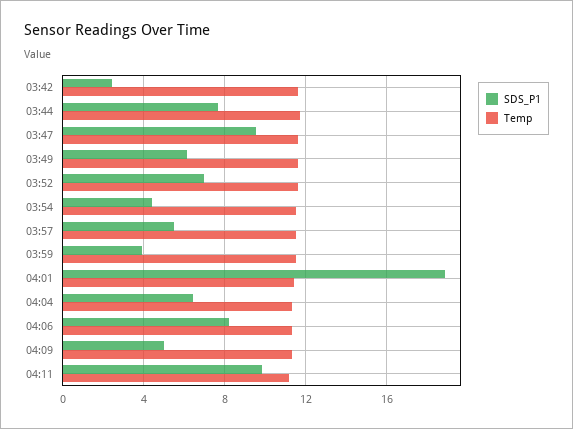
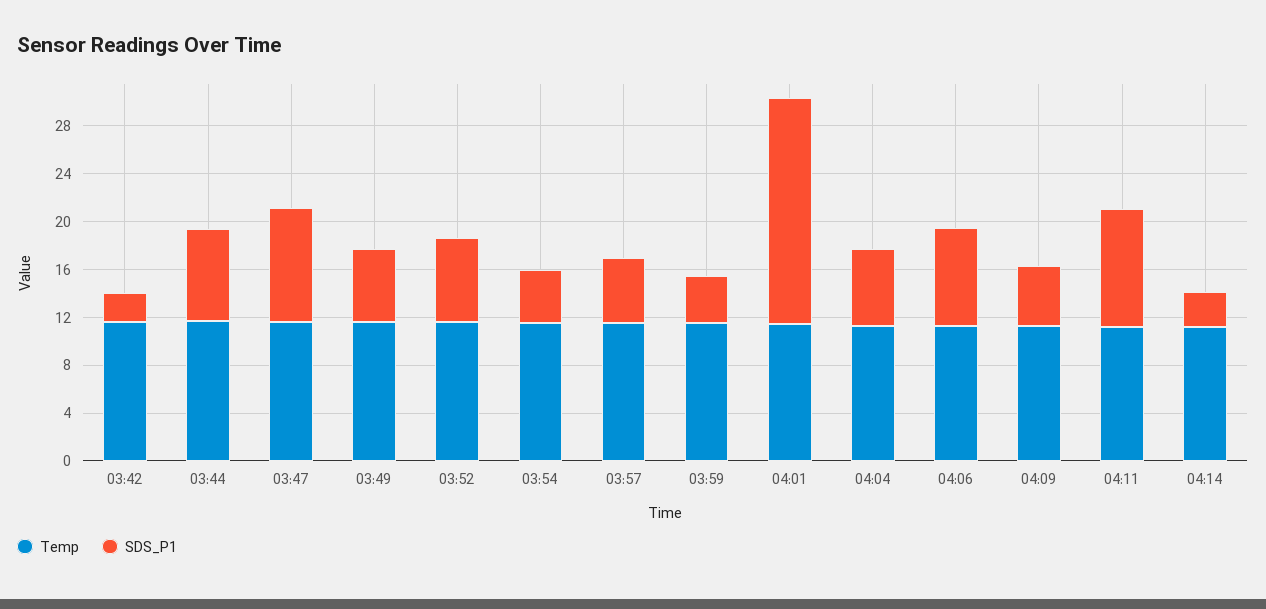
Temp, 04:14: none -> 11
SDS_P1, 04:14: none -> 3

